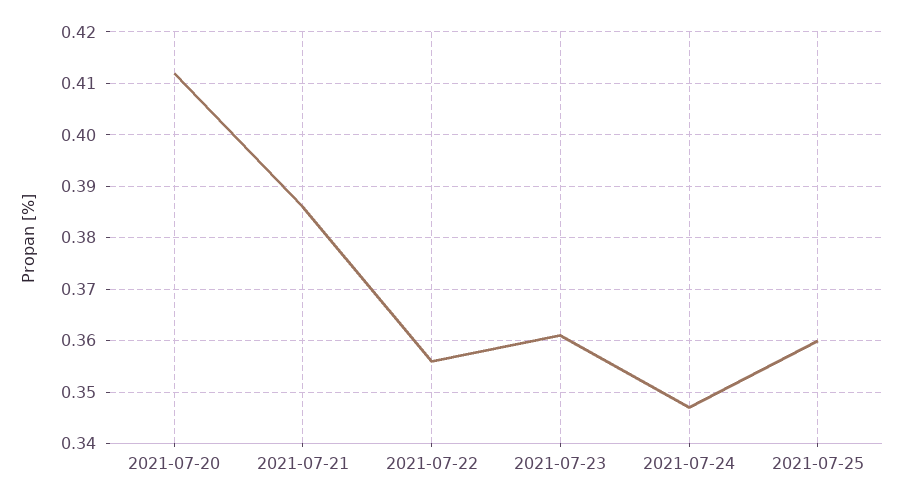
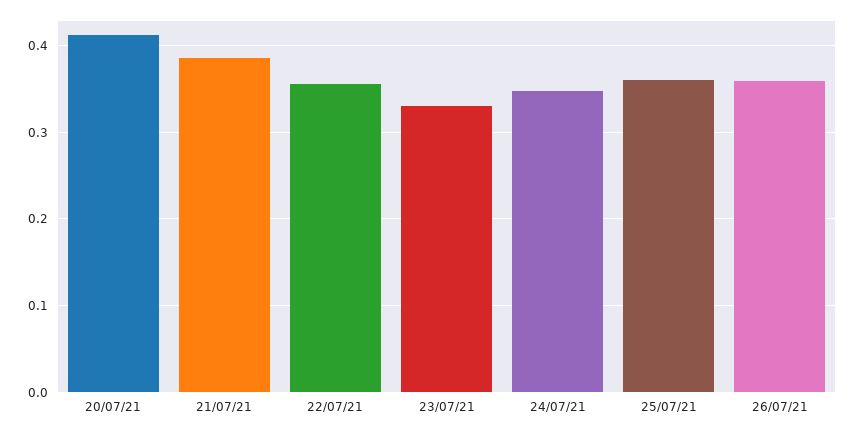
2021-07-23: 0.36 -> 0.33
26/07/21: none -> 0.36

